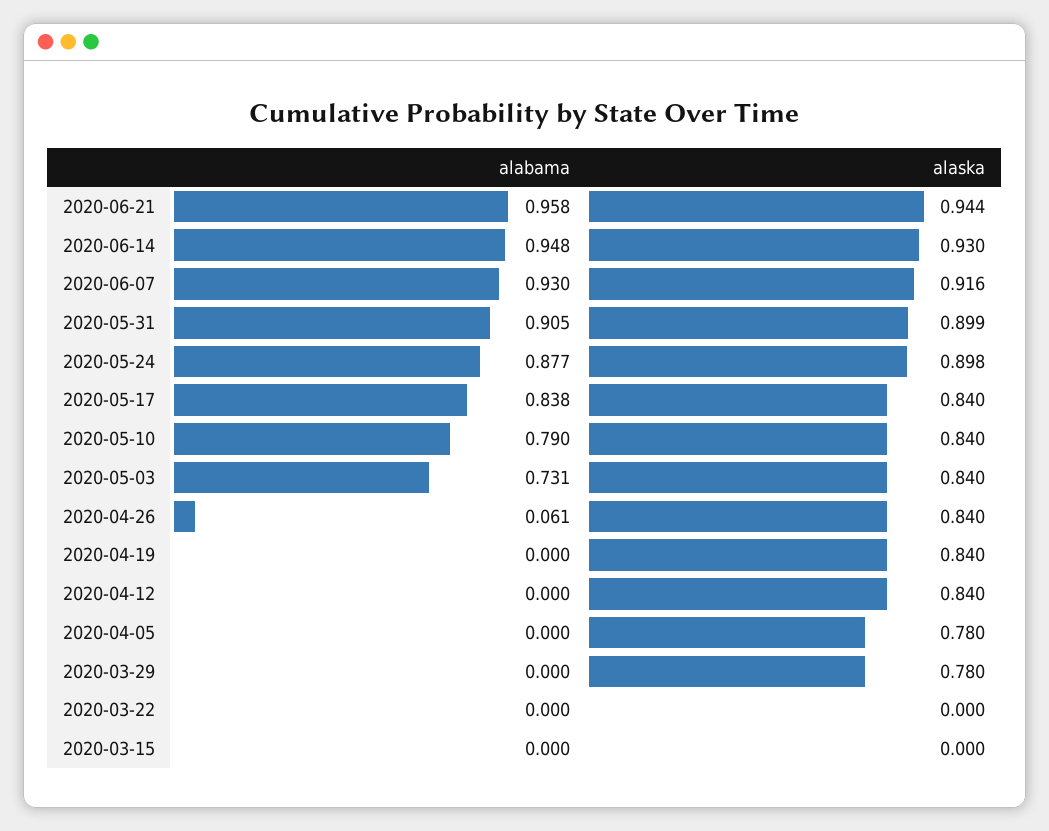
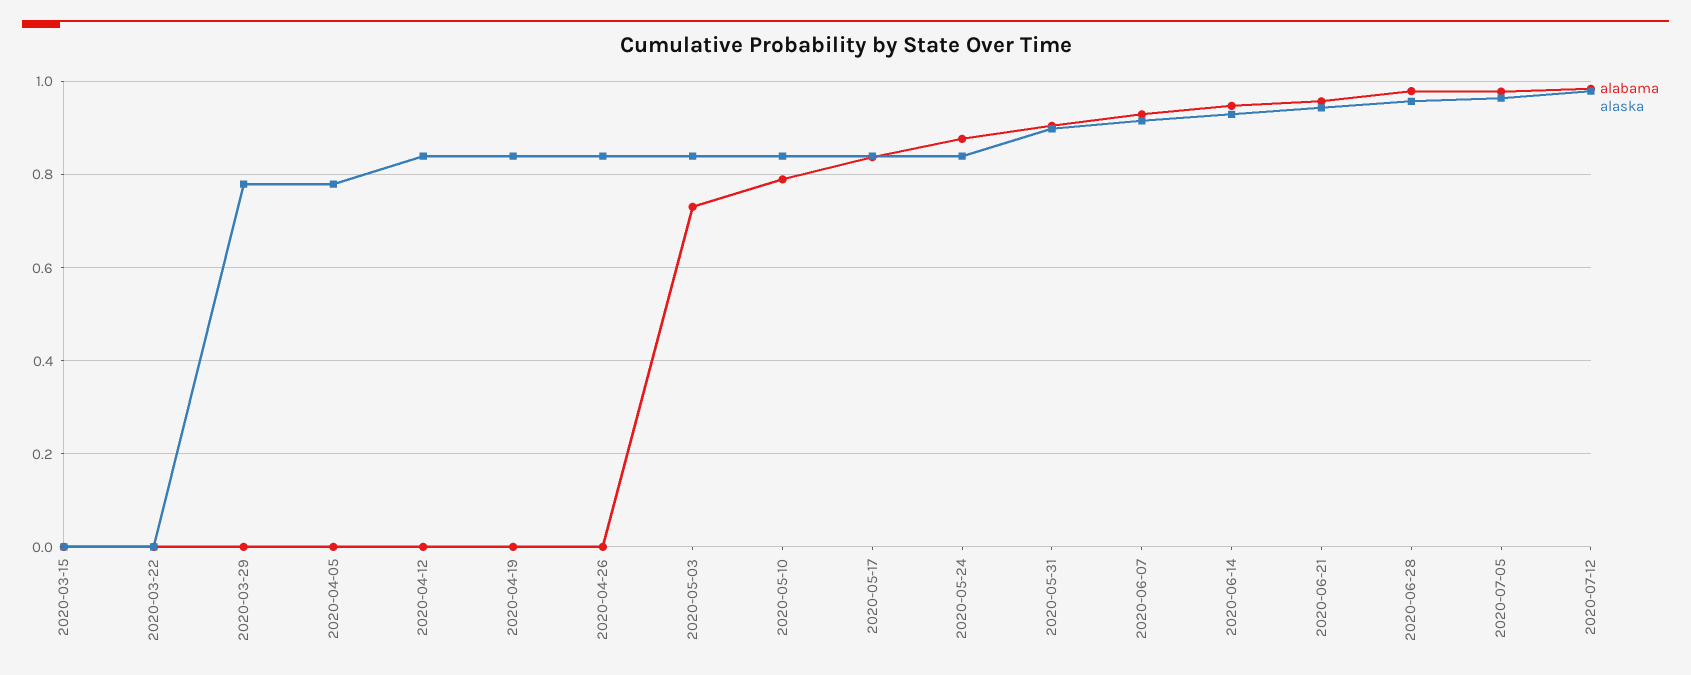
alaska, 2020-05-24: 0.898 -> 0.84
alabama, 2020-04-26: 0.061 -> 0
alabama, 2020-06-28: none -> 0.98
alaska, 2020-06-28: none -> 0.96
alabama, 2020-07-05: none -> 0.98
alaska, 2020-07-05: none -> 0.96
alabama, 2020-07-12: none -> 0.98
alaska, 2020-07-12: none -> 0.98

